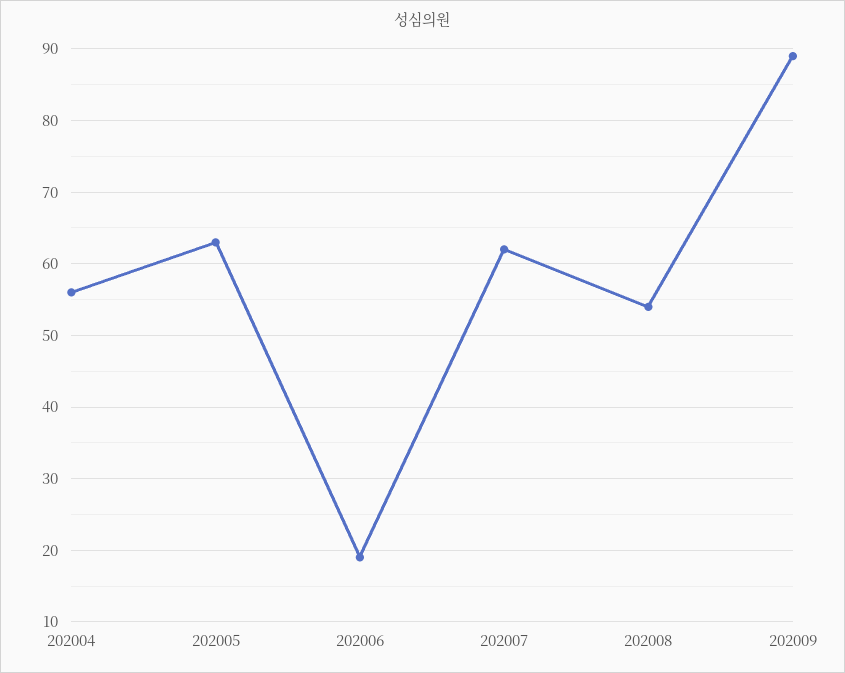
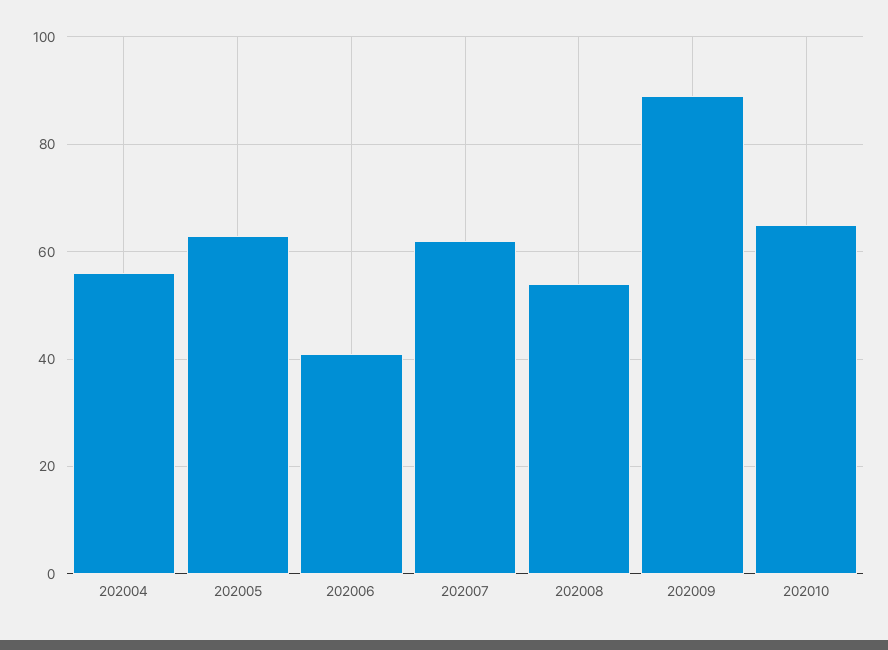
202006: 19 -> 40
202010: none -> 65

